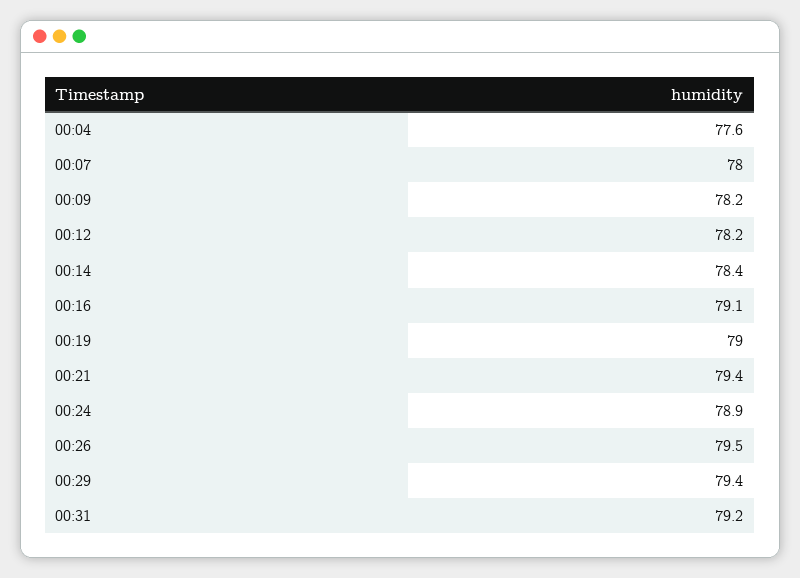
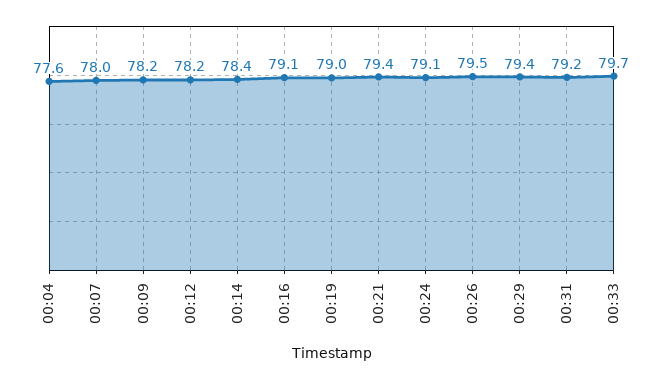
00:24: 78.9 -> 79.1
00:33: none -> 79.7

